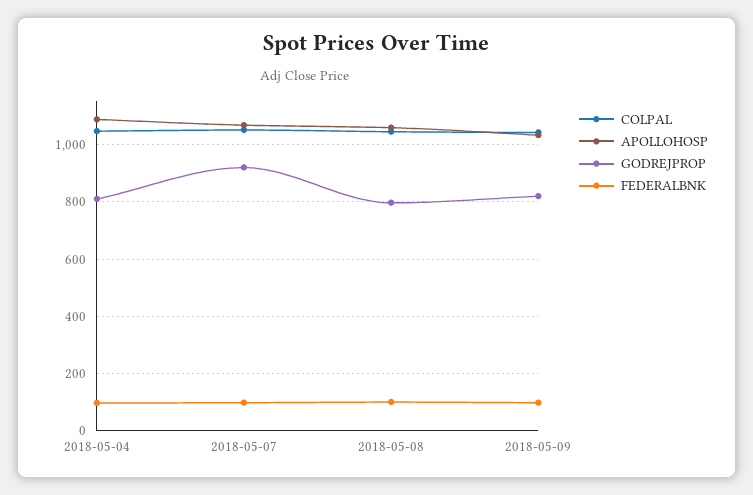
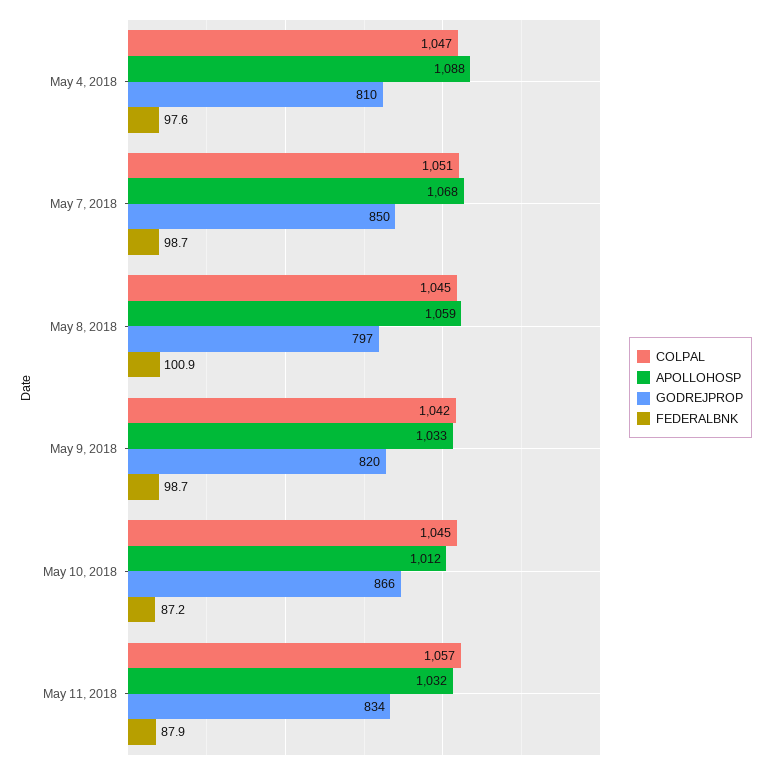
GODREJPROP, 2018-05-07: 925 -> 850
COLPAL, May 10, 2018: none -> 1045
APOLLOHOSP, May 10, 2018: none -> 1012
GODREJPROP, May 10, 2018: none -> 866
FEDERALBNK, May 10, 2018: none -> 87.2
COLPAL, May 11, 2018: none -> 1057
APOLLOHOSP, May 11, 2018: none -> 1032
GODREJPROP, May 11, 2018: none -> 834
FEDERALBNK, May 11, 2018: none -> 87.9

